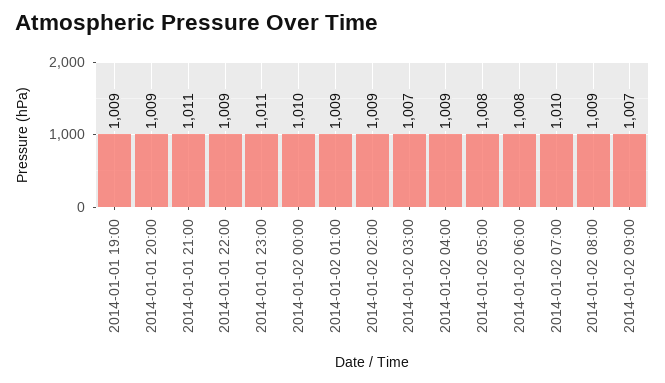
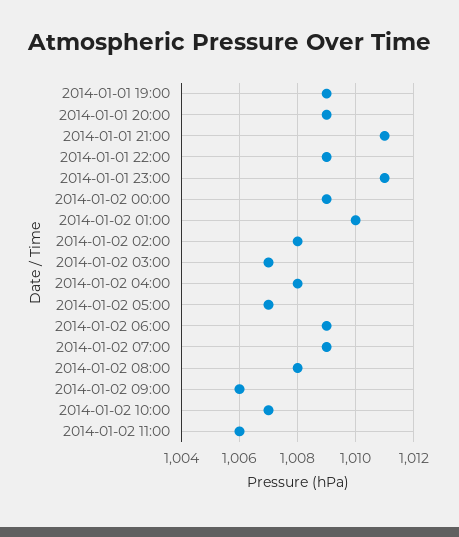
2014-01-02 00:00: 1010 -> 1009
2014-01-02 01:00: 1009 -> 1010
2014-01-02 02:00: 1009 -> 1008
2014-01-02 04:00: 1009 -> 1008
2014-01-02 05:00: 1008 -> 1007
2014-01-02 06:00: 1008 -> 1009
2014-01-02 07:00: 1010 -> 1009
2014-01-02 08:00: 1009 -> 1008
2014-01-02 09:00: 1007 -> 1006
2014-01-02 10:00: none -> 1007
2014-01-02 11:00: none -> 1006

